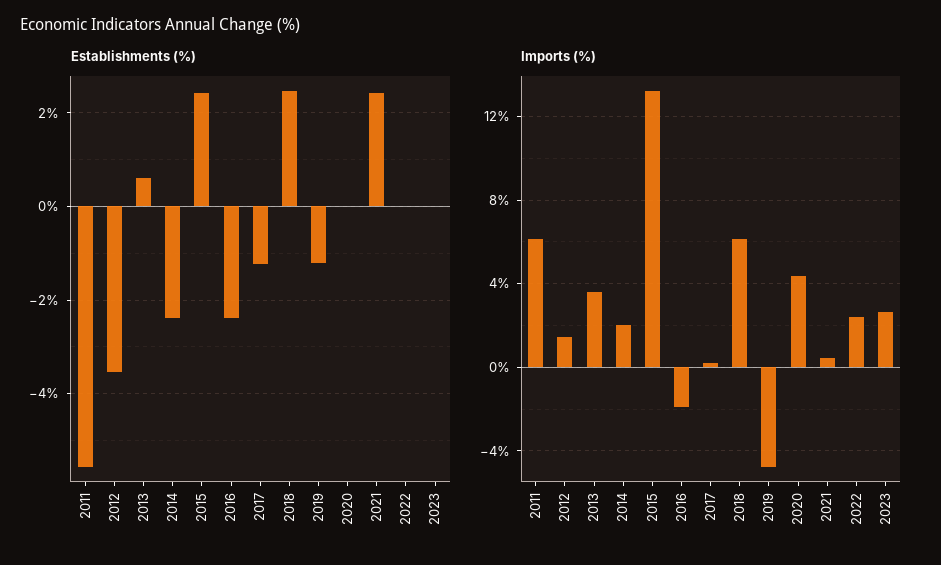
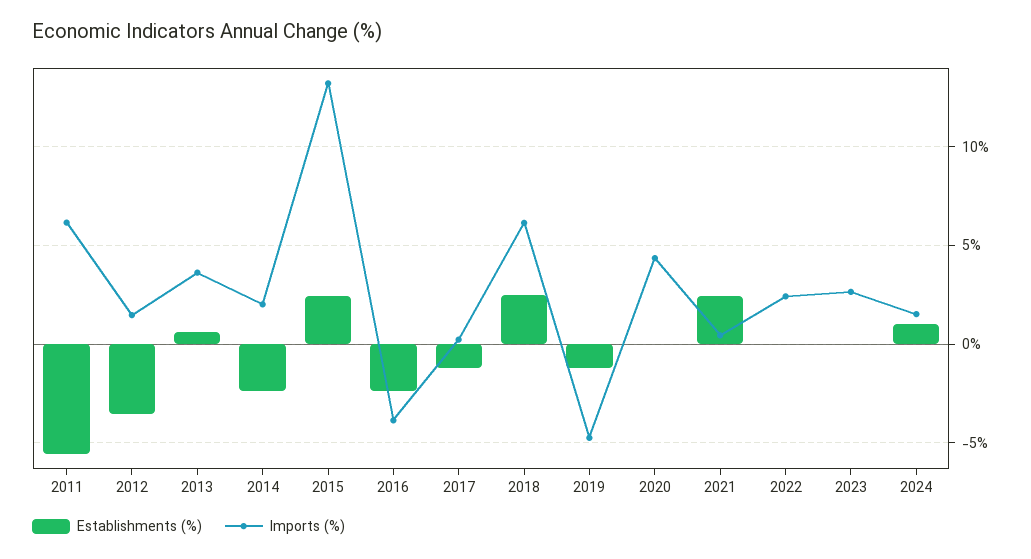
Imports (%), 2016: -2 -> -4
Establishments (%), 2024: none -> 1
Imports (%), 2024: none -> 1.5

